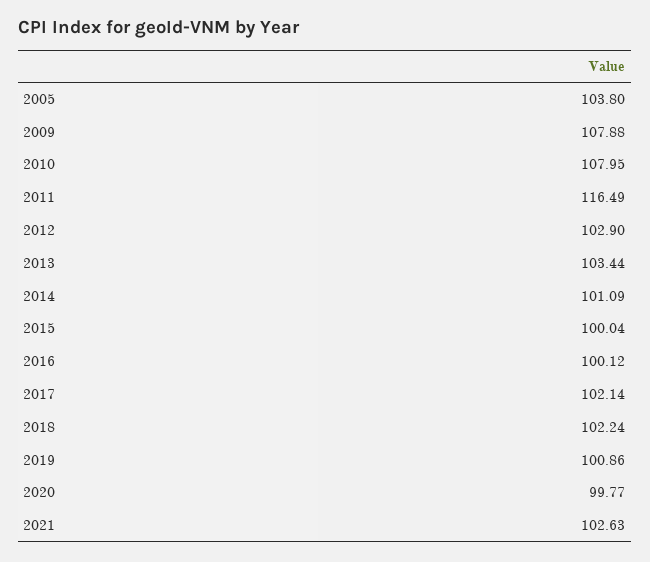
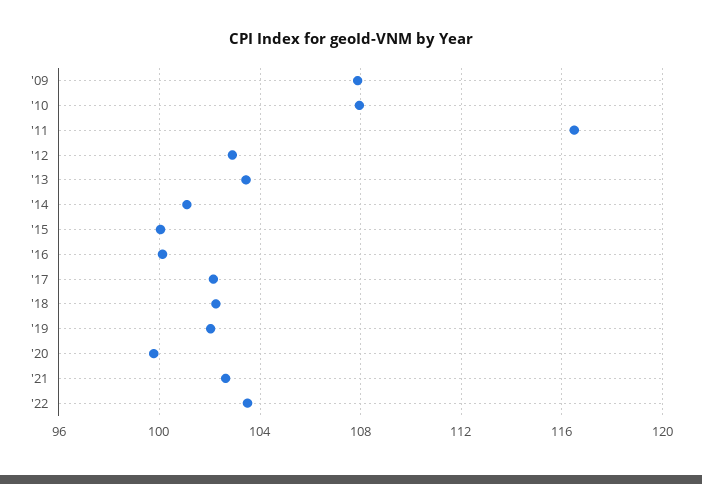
2005: 103.8 -> none
2019: 100.86 -> 102
'22: none -> 103.5

